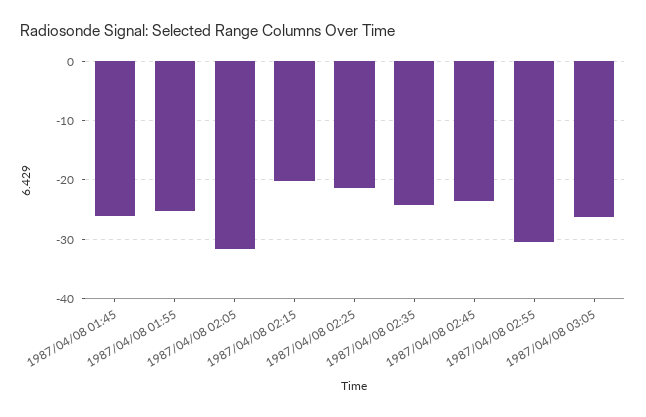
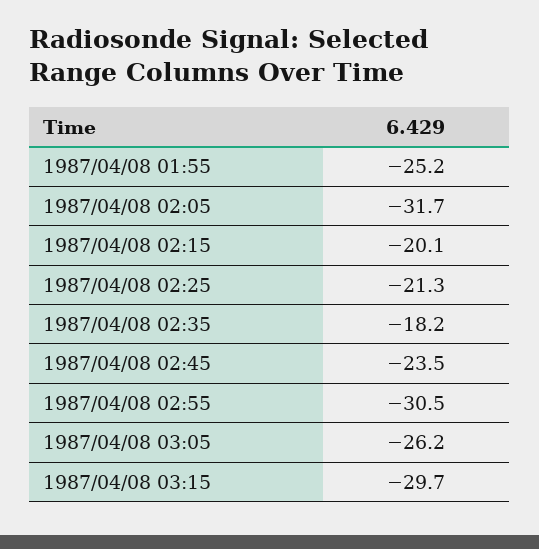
1987/04/08 01:45: -26 -> none
1987/04/08 02:35: -24 -> -18.2
1987/04/08 03:15: none -> -29.7

